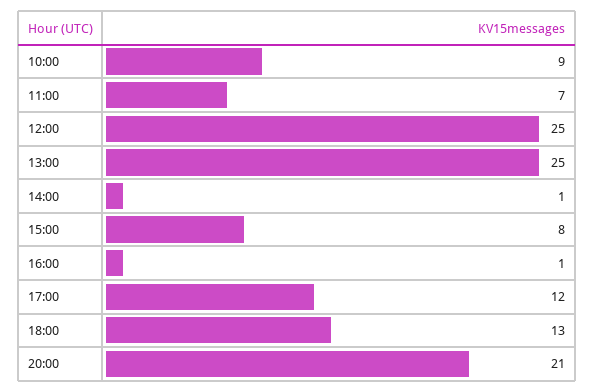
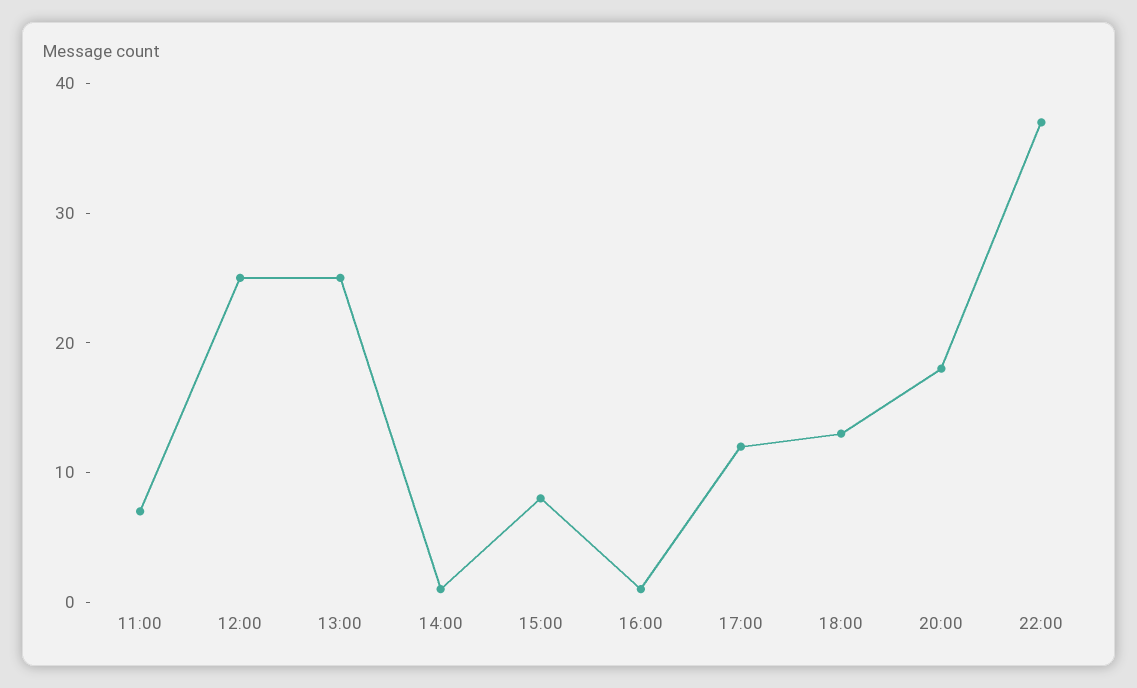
10:00: 9 -> none
20:00: 21 -> 18
22:00: none -> 37

